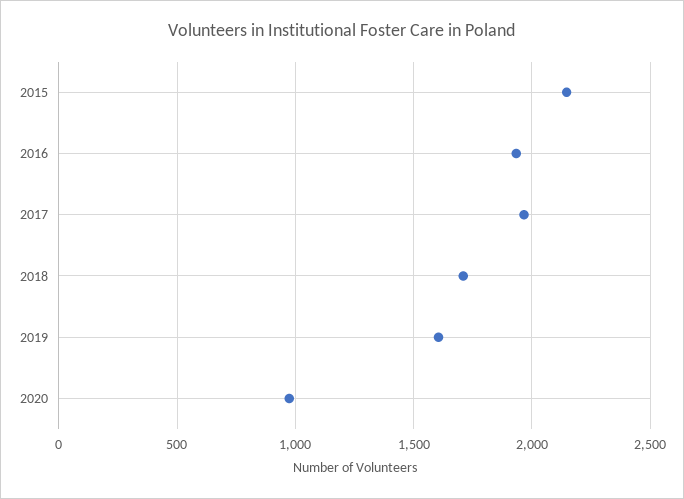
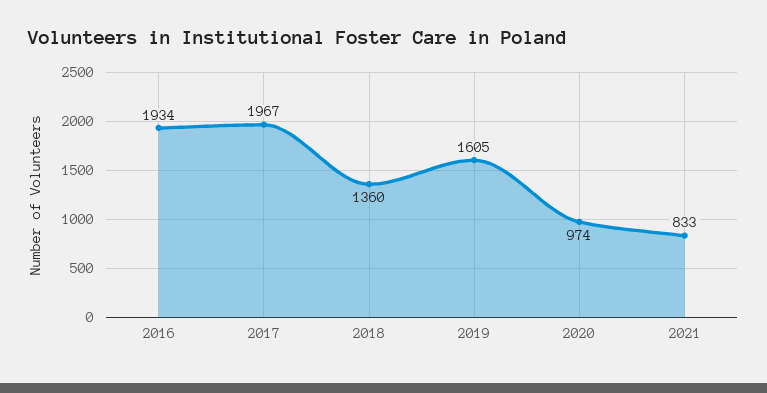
2015: 2150 -> none
2018: 1700 -> 1360
2021: none -> 833

